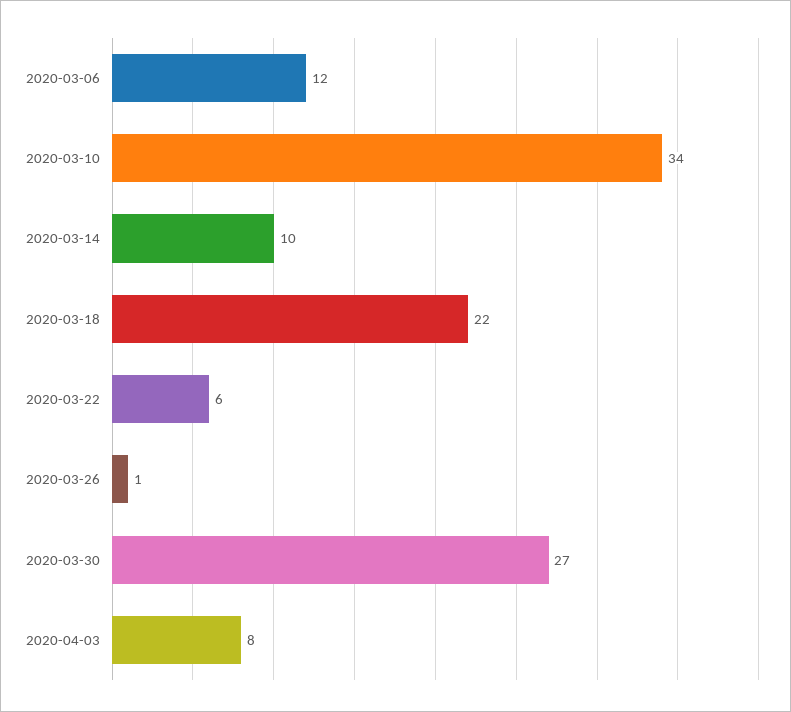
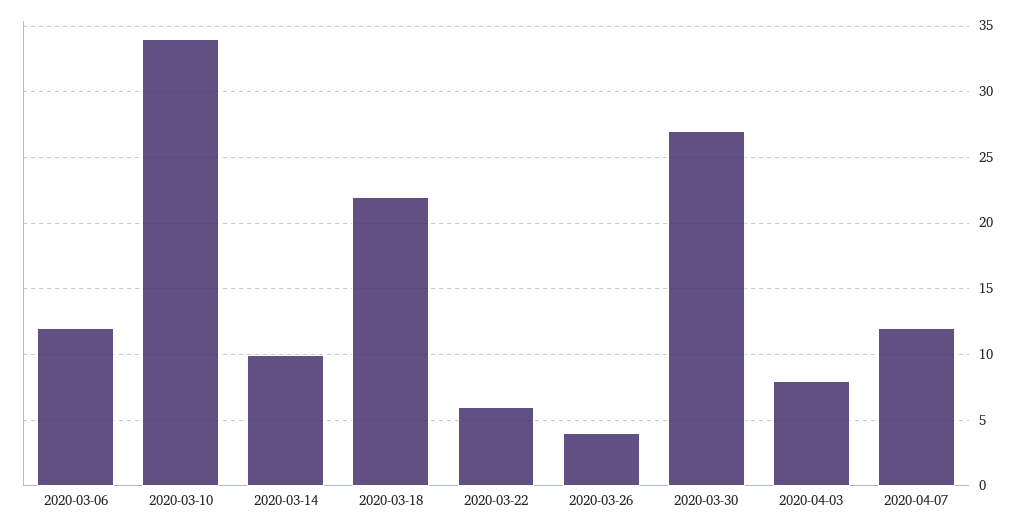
2020-03-26: 1 -> 4
2020-04-07: none -> 12

